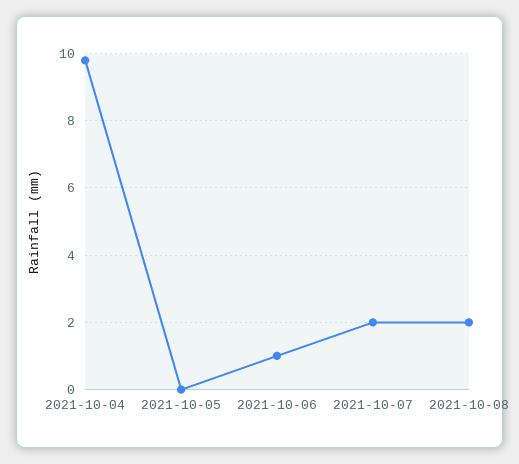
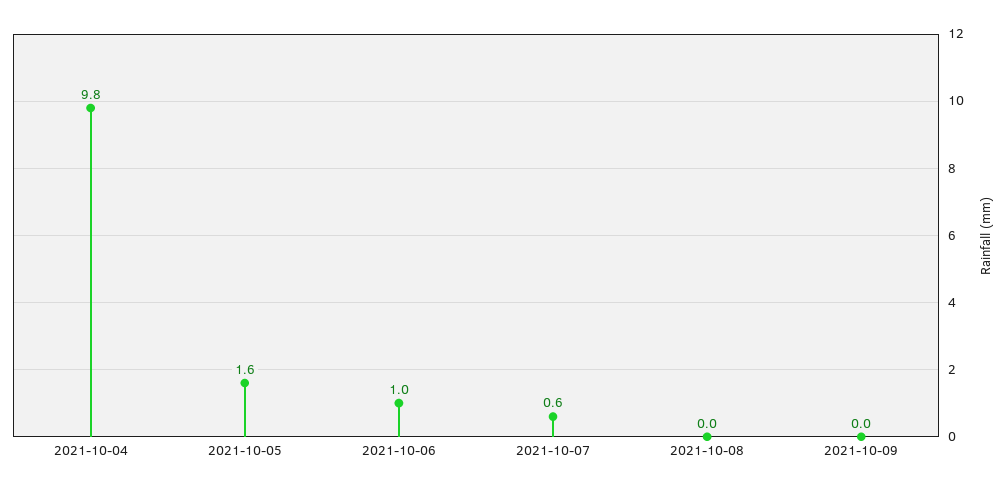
2021-10-05: 0 -> 1.6
2021-10-07: 2 -> 0.6
2021-10-08: 2 -> 0
2021-10-09: none -> 0

